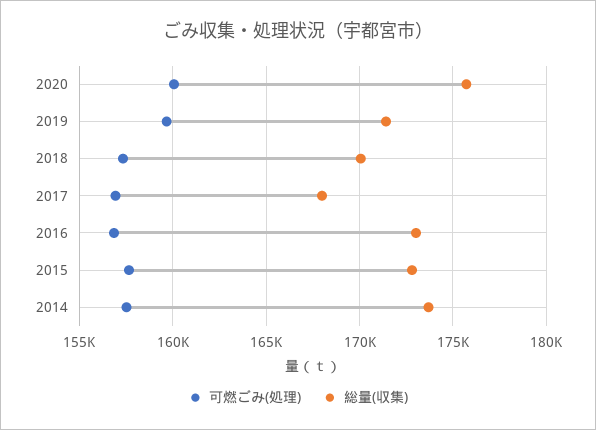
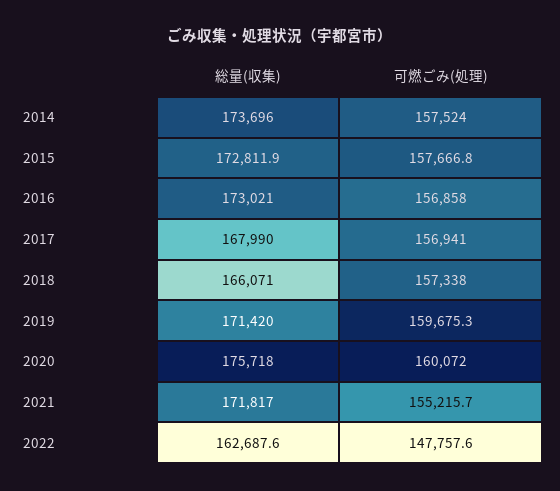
総量(収集), 2018: 170000 -> 166071
総量(収集), 2021: none -> 171817
可燃ごみ(処理), 2021: none -> 155215.7
総量(収集), 2022: none -> 162687.6
可燃ごみ(処理), 2022: none -> 147757.6

